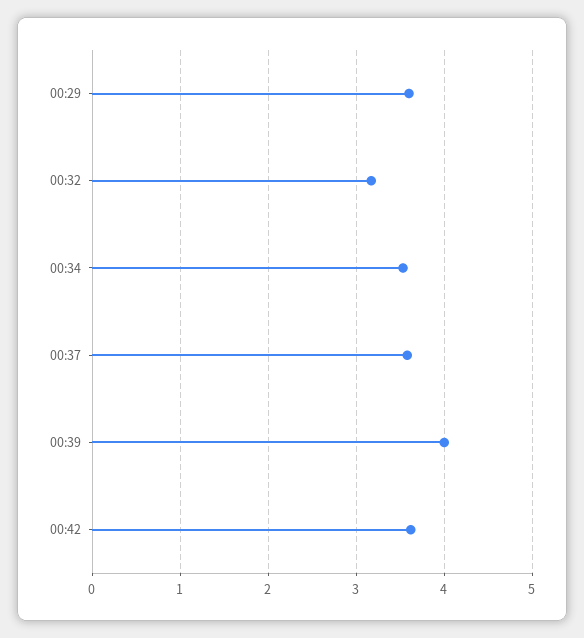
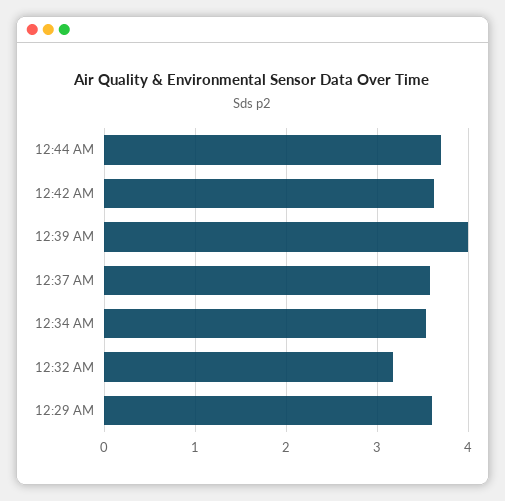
12:44 AM: none -> 3.7

